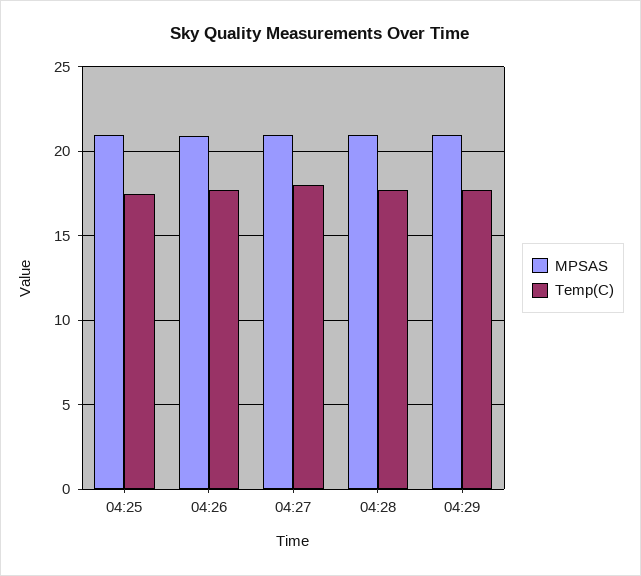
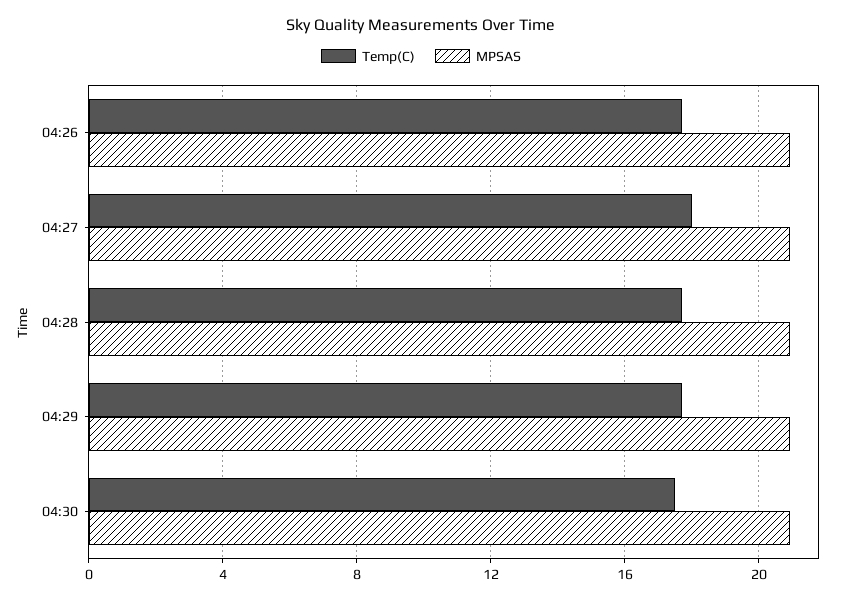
MPSAS, 04:25: 21 -> none
Temp(C), 04:25: 17.5 -> none
Temp(C), 04:30: none -> 17.5
MPSAS, 04:30: none -> 21

